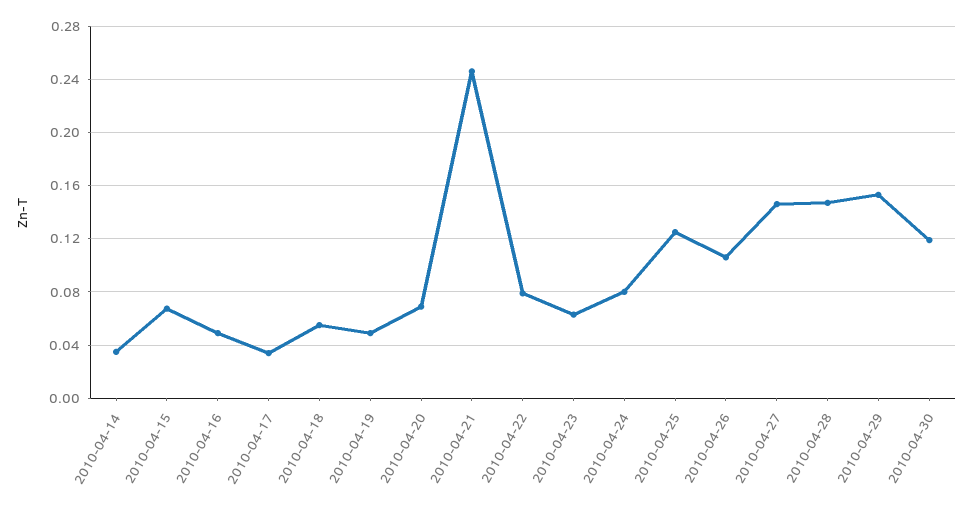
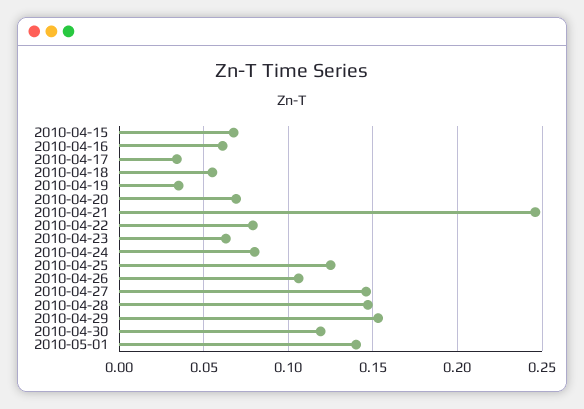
2010-04-14: 0.035 -> none
2010-04-16: 0.05 -> 0.06
2010-04-19: 0.05 -> 0.035
2010-05-01: none -> 0.14

